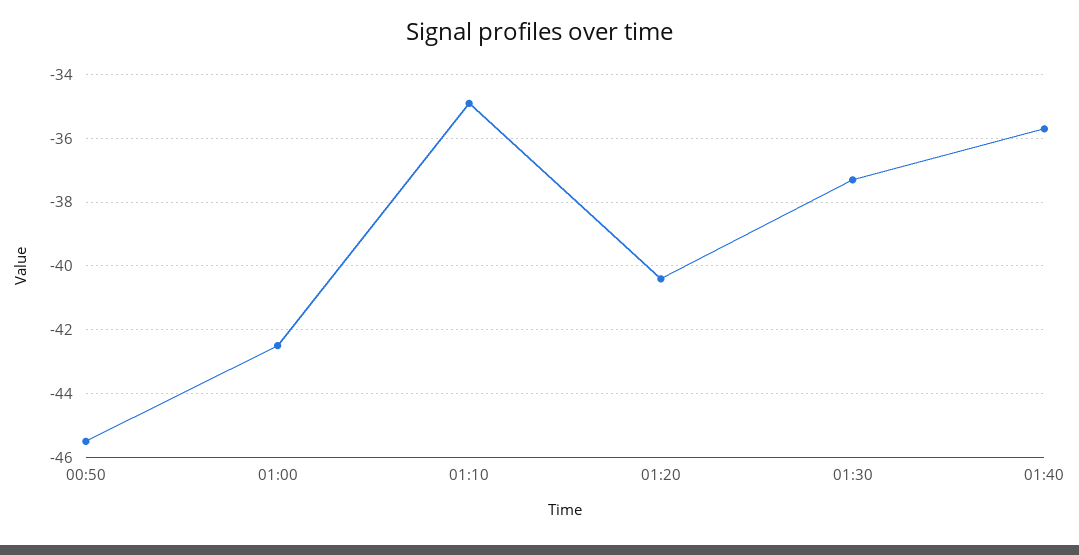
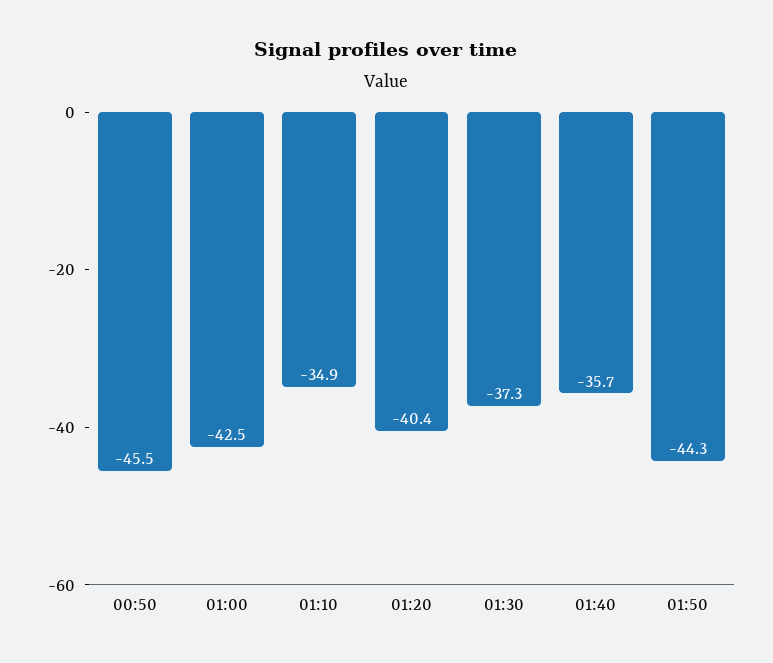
01:50: none -> -44.3

